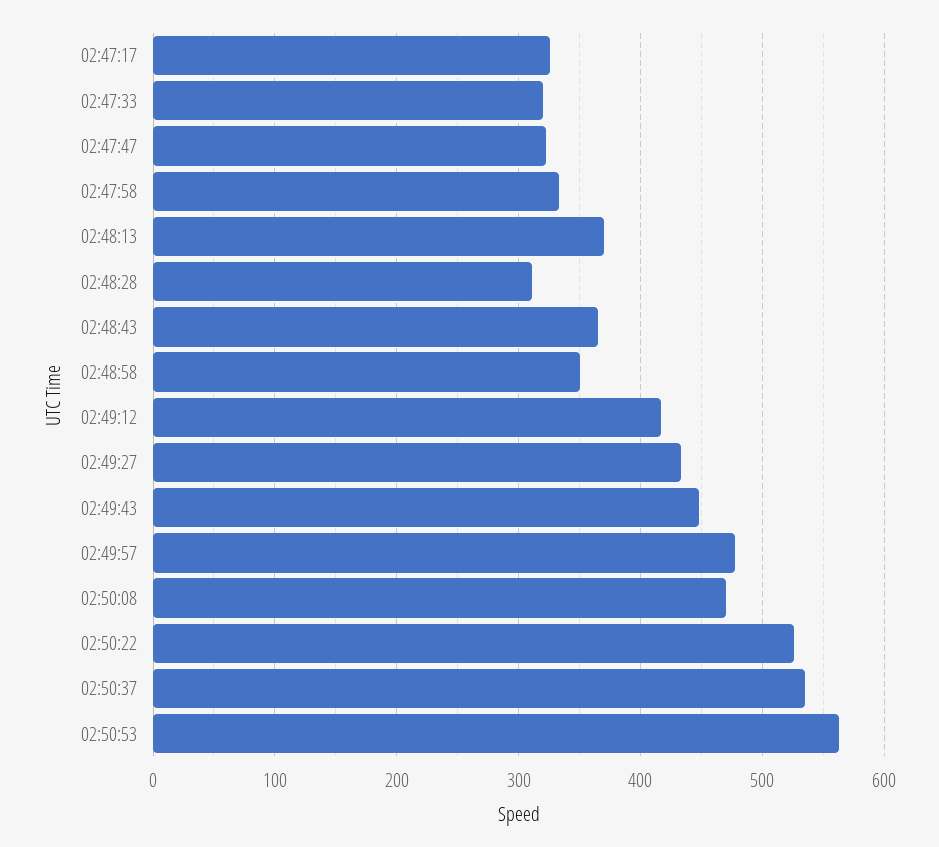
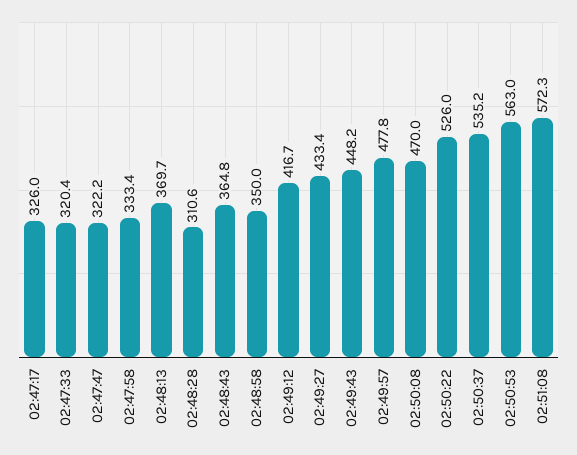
02:51:08: none -> 572.3

